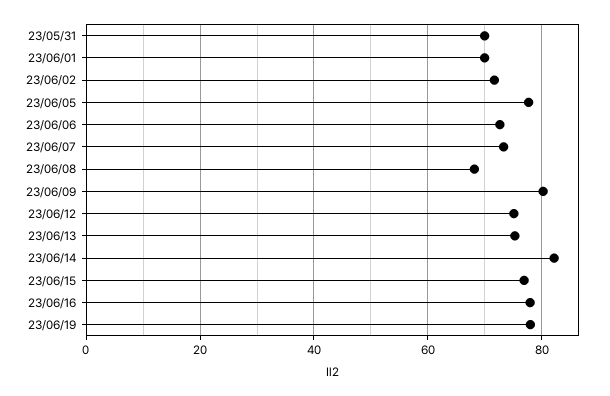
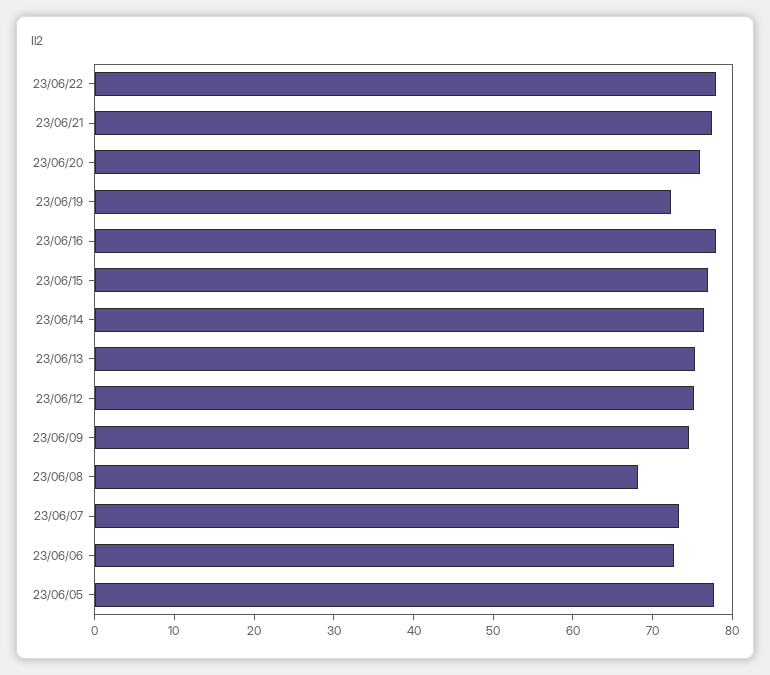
23/05/31: 70 -> none
23/06/01: 70 -> none
23/06/02: 72 -> none
23/06/09: 80 -> 74
23/06/14: 82 -> 76
23/06/19: 78 -> 72
23/06/22: none -> 78
23/06/21: none -> 78
23/06/20: none -> 76

